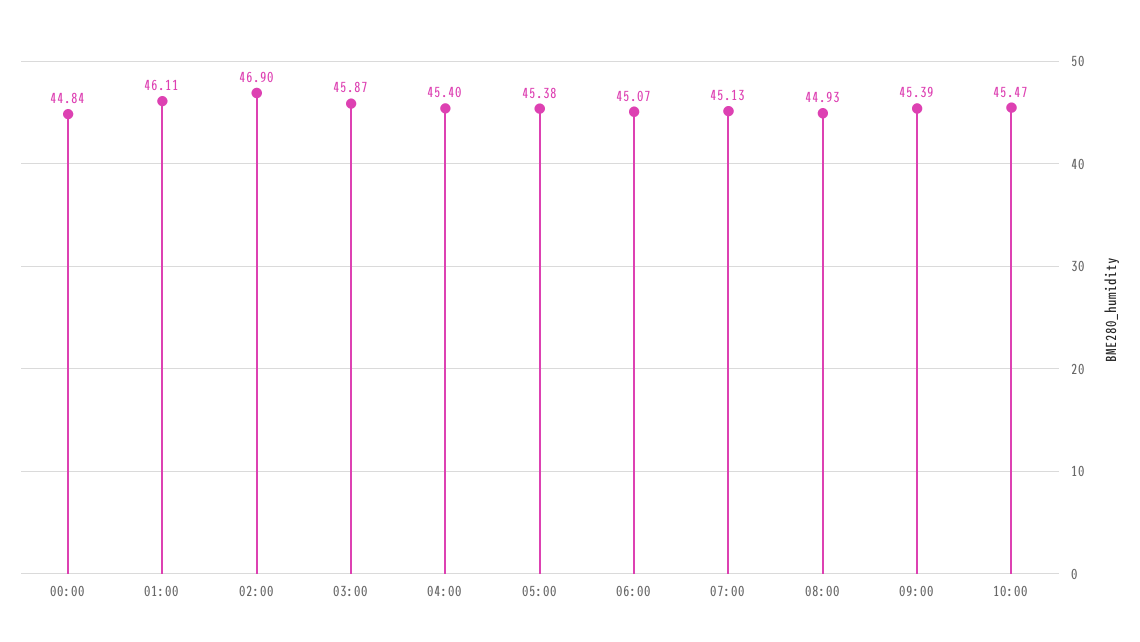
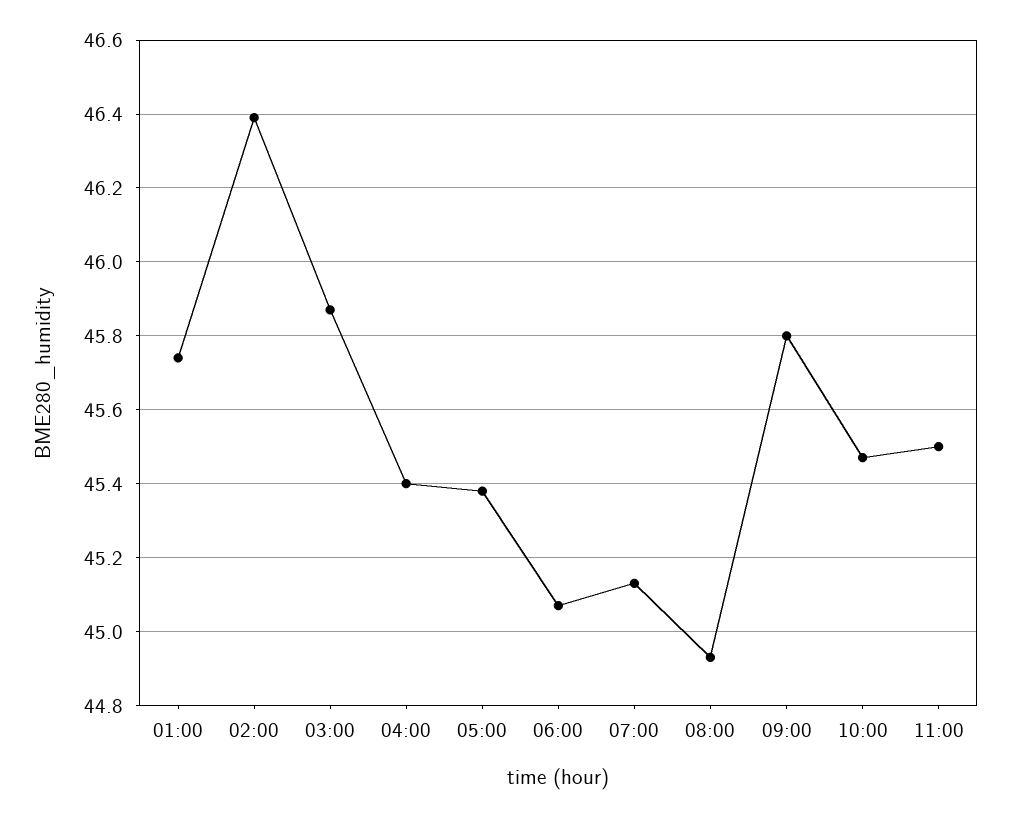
00:00: 44.84 -> none
01:00: 46.11 -> 45.75
02:00: 46.9 -> 46.4
09:00: 45.39 -> 45.8
11:00: none -> 45.5

